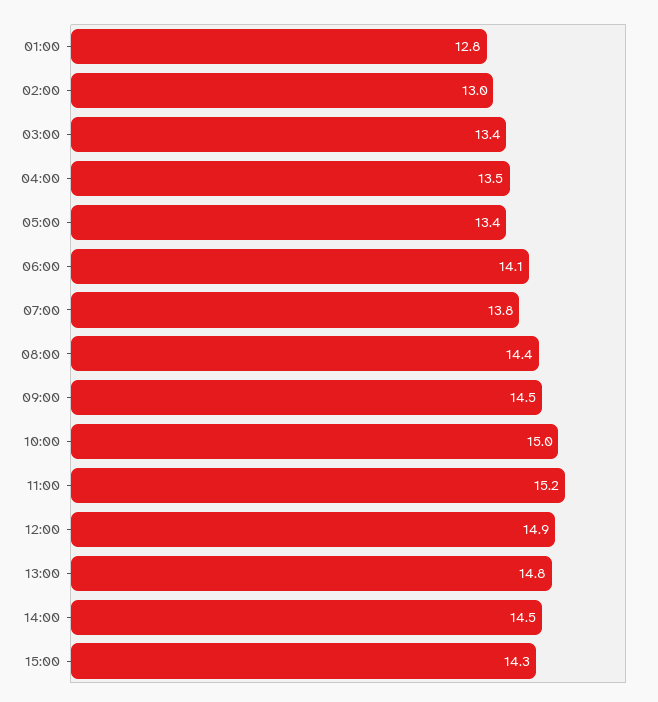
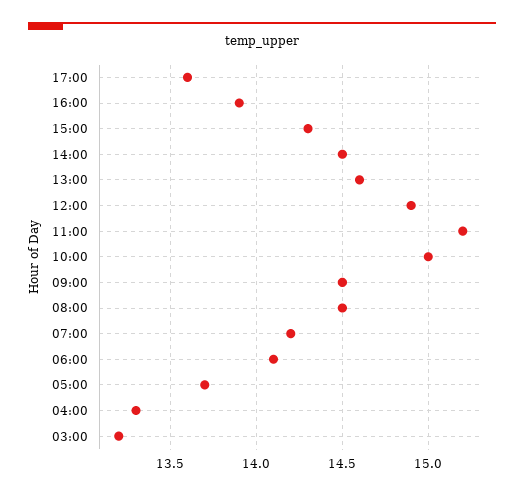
01:00: 12.8 -> none
02:00: 13 -> none
03:00: 13.4 -> 13.2
04:00: 13.5 -> 13.3
05:00: 13.4 -> 13.7
07:00: 13.8 -> 14.2
08:00: 14.4 -> 14.5
13:00: 14.8 -> 14.6
17:00: none -> 13.6
16:00: none -> 13.9

